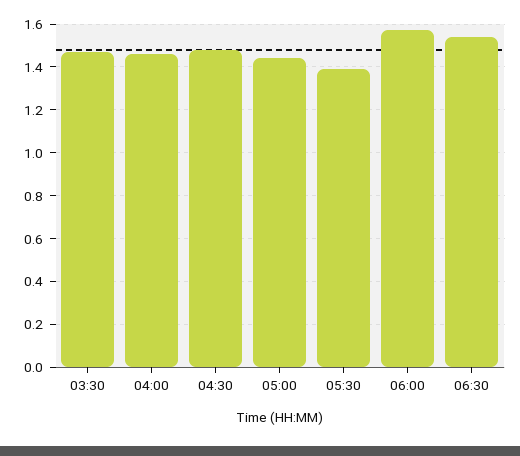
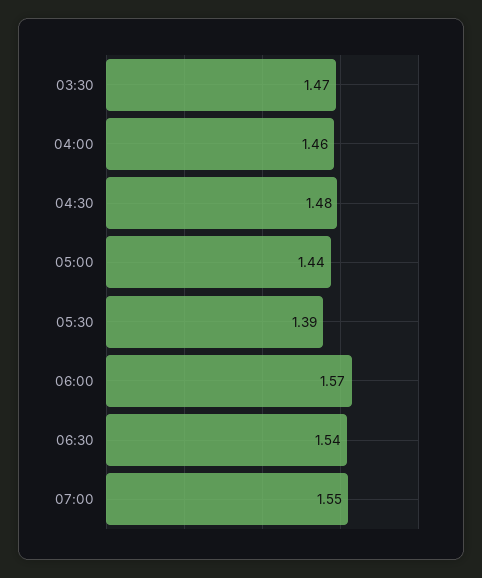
07:00: none -> 1.55

